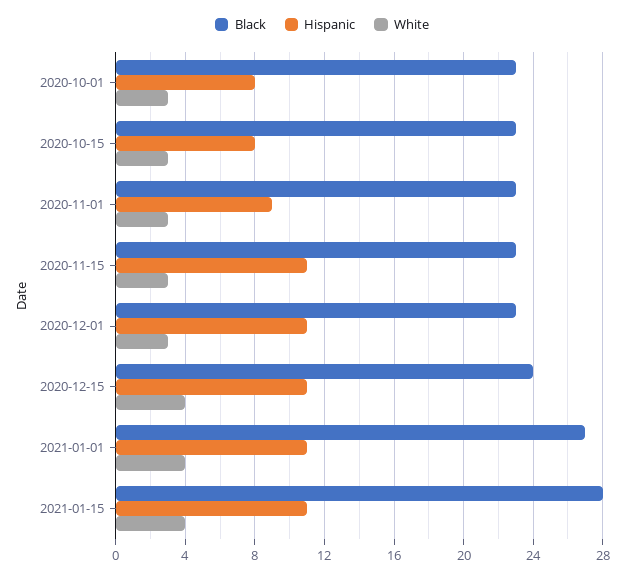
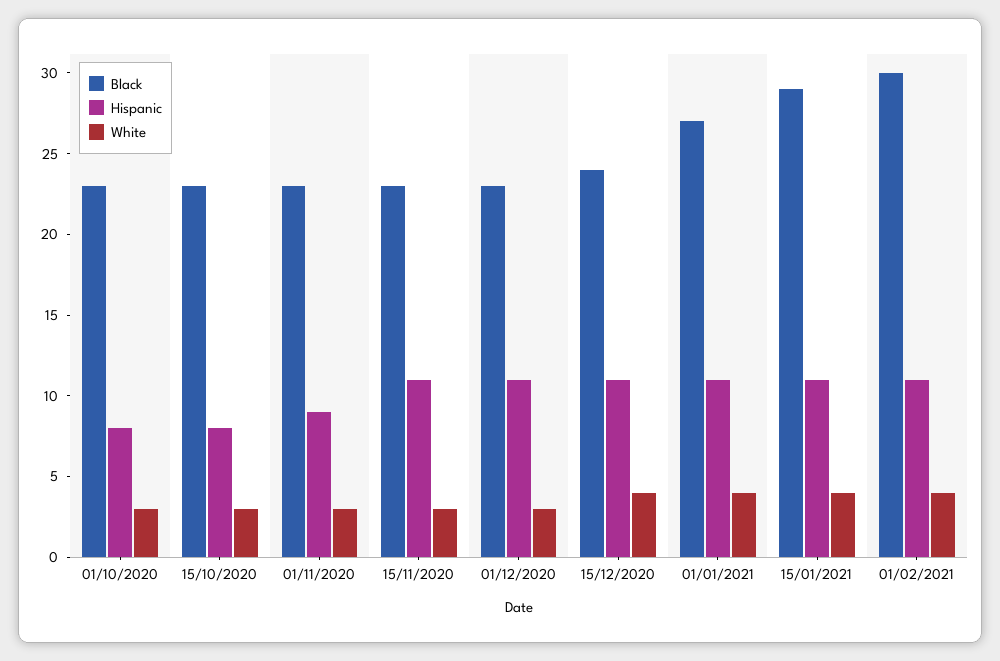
Black, 2021-01-15: 28 -> 29
Black, 01/02/2021: none -> 30
Hispanic, 01/02/2021: none -> 11
White, 01/02/2021: none -> 4

